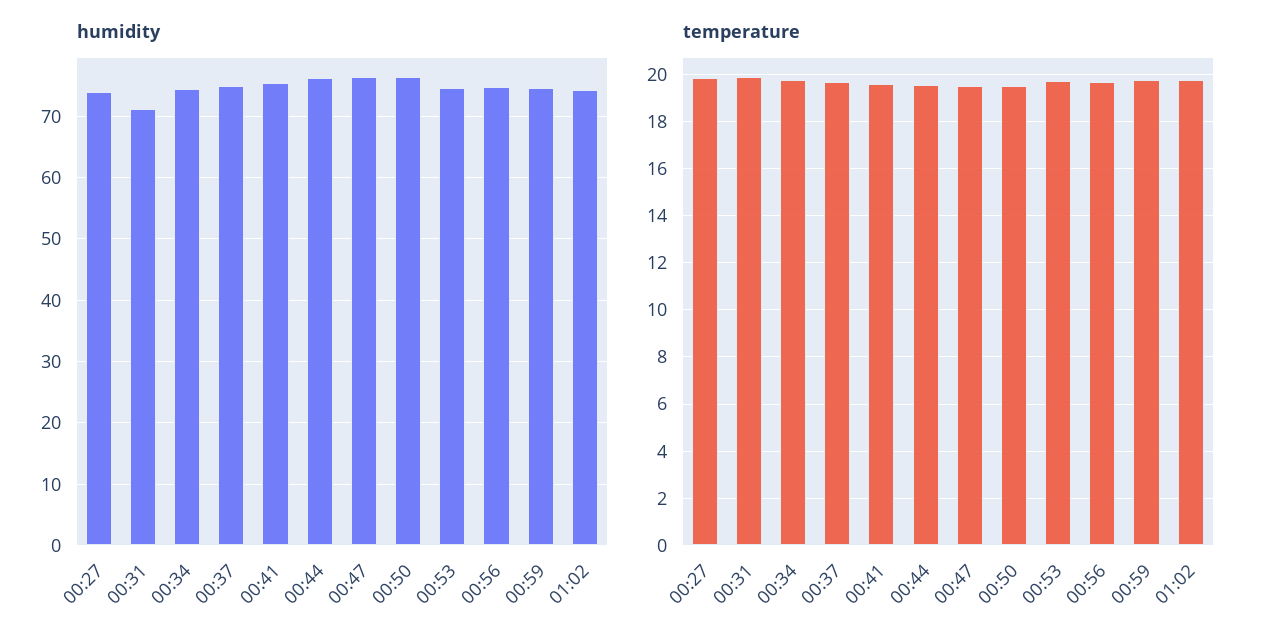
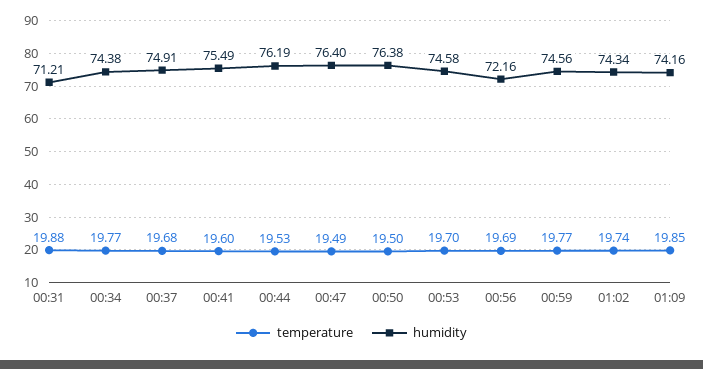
humidity, 00:27: 74 -> none
humidity, 00:56: 75 -> 72.16
temperature, 00:27: 20 -> none
temperature, 01:09: none -> 19.85
humidity, 01:09: none -> 74.16

